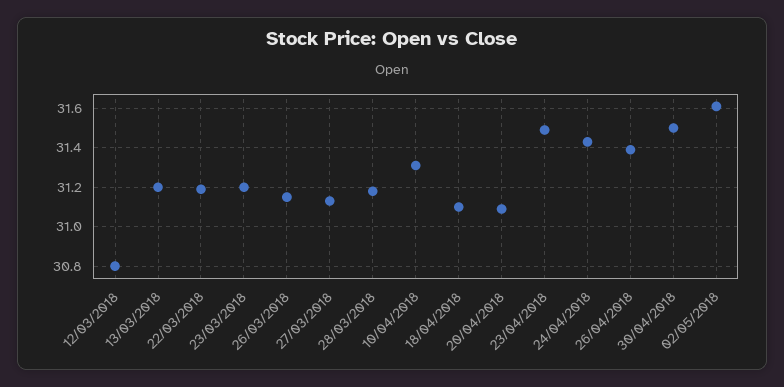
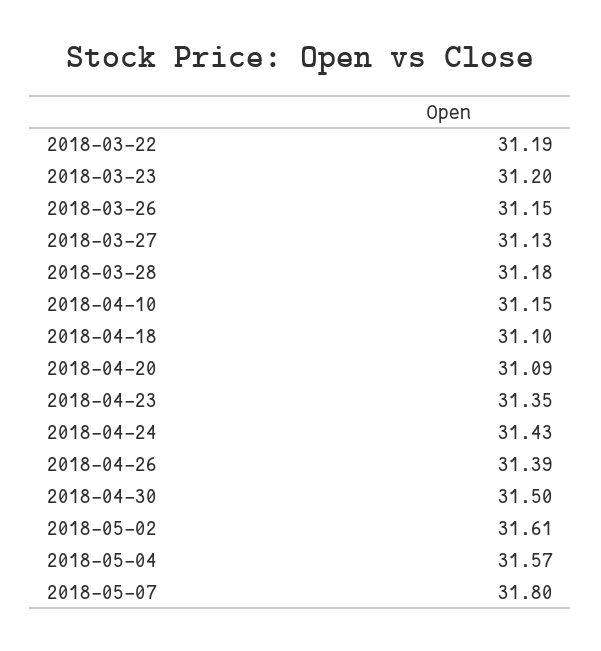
12/03/2018: 30.8 -> none
13/03/2018: 31.2 -> none
10/04/2018: 31.3 -> 31.15
23/04/2018: 31.5 -> 31.35
2018-05-04: none -> 31.57
2018-05-07: none -> 31.8

